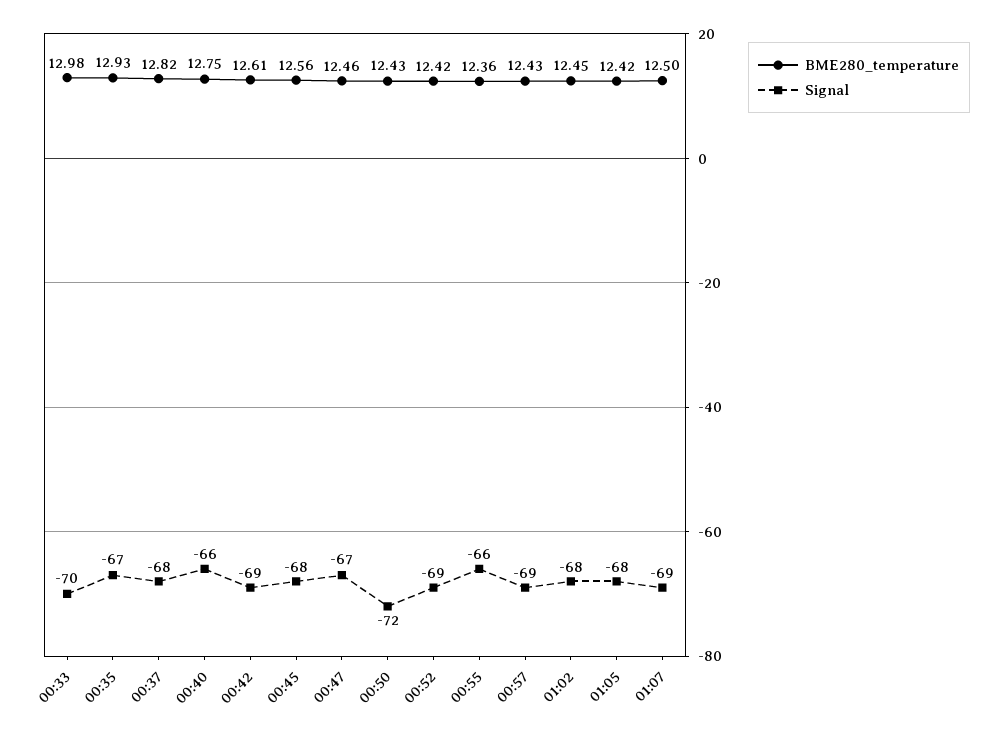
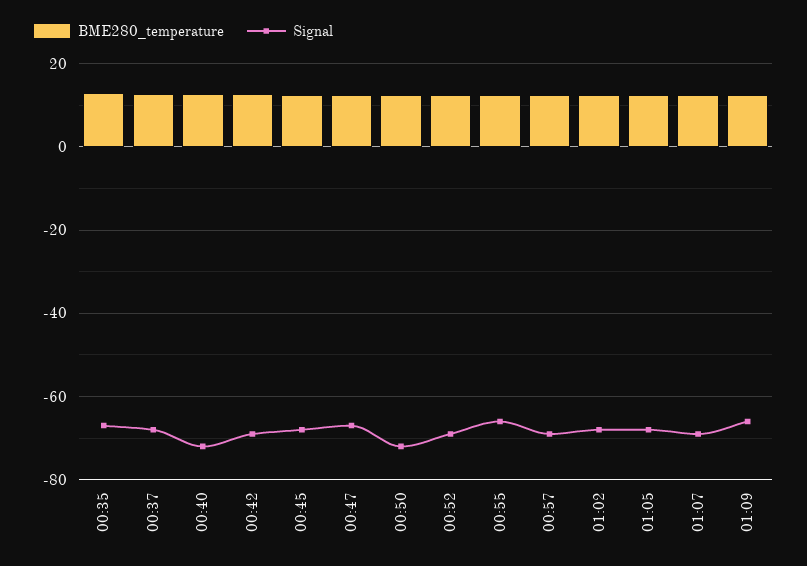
BME280_temperature, 00:33: 12.98 -> none
Signal, 00:33: -70 -> none
Signal, 00:40: -66 -> -72
BME280_temperature, 01:09: none -> 12
Signal, 01:09: none -> -66

